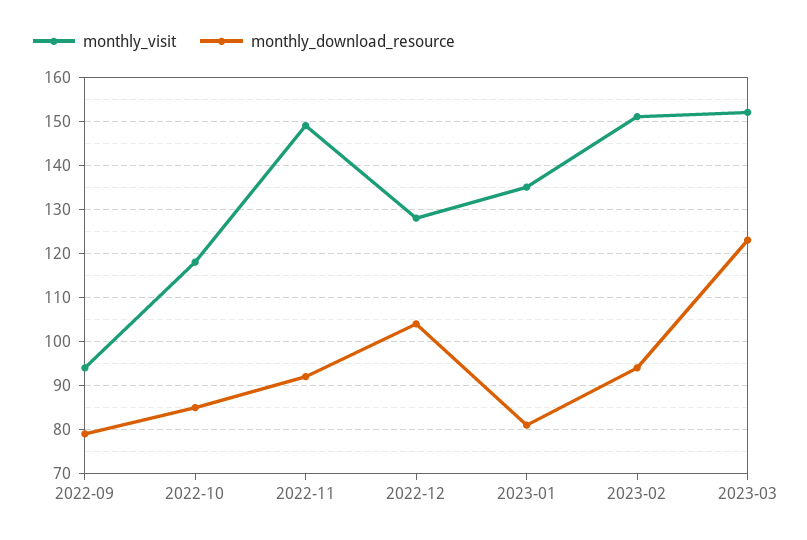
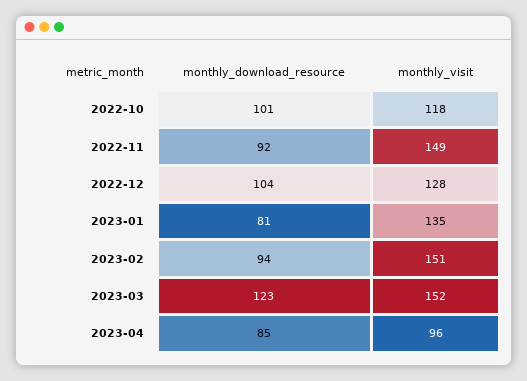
monthly_visit, 2022-09: 95 -> none
monthly_download_resource, 2022-09: 80 -> none
monthly_download_resource, 2022-10: 85 -> 101
monthly_download_resource, 2023-04: none -> 85
monthly_visit, 2023-04: none -> 96

